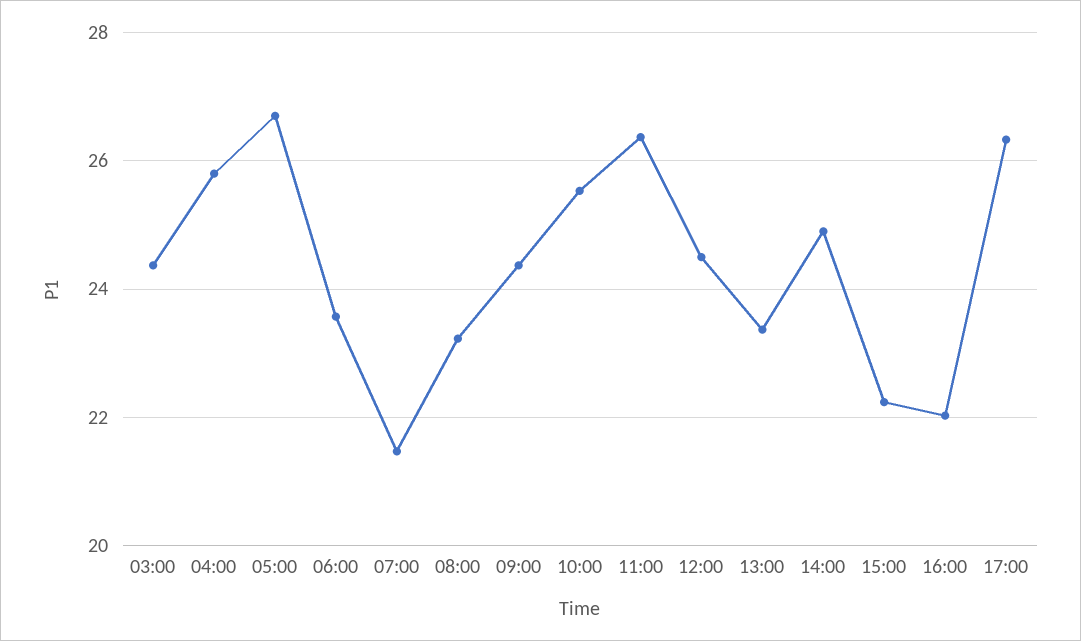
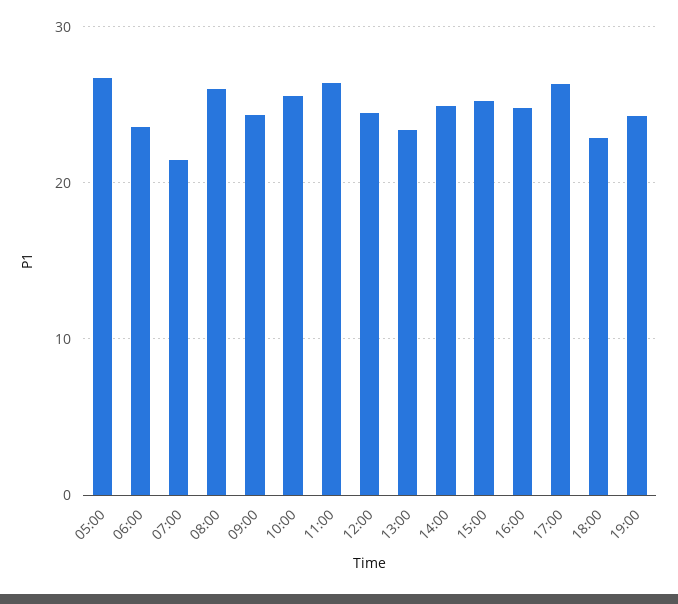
03:00: 24.4 -> none
04:00: 25.8 -> none
08:00: 23.2 -> 26
15:00: 22.2 -> 25
16:00: 22 -> 25
18:00: none -> 23
19:00: none -> 24

